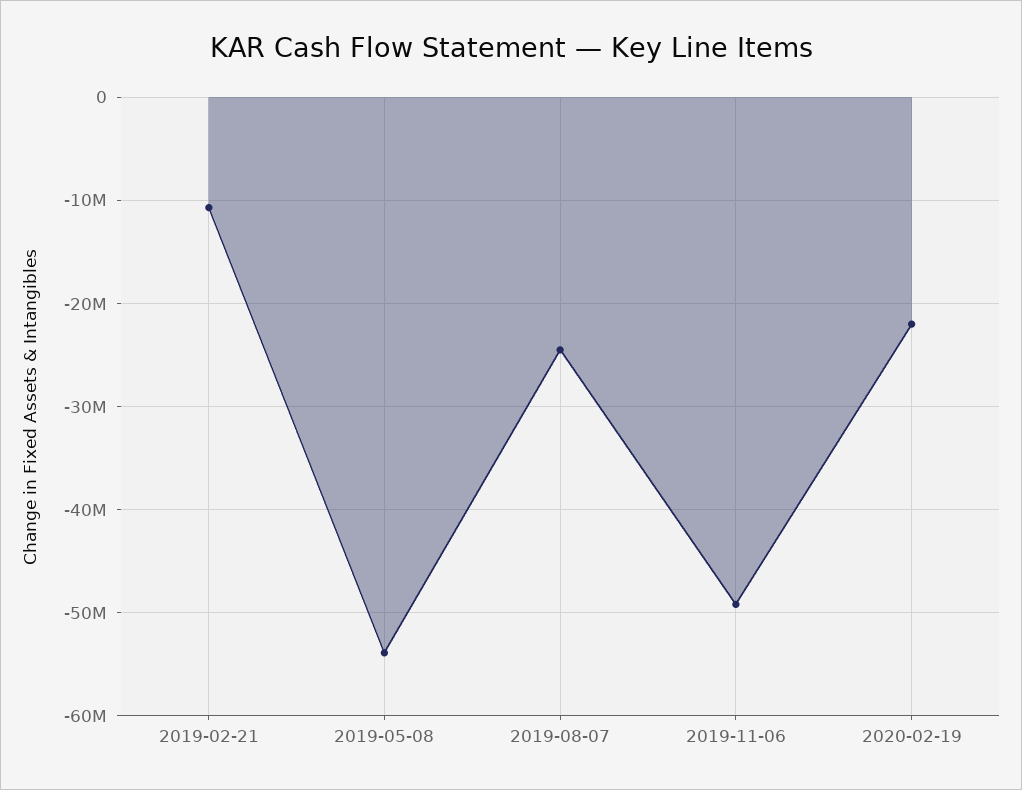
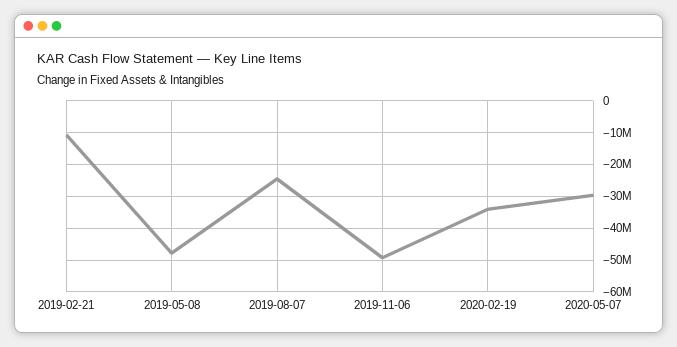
2019-05-08: -54000000 -> -48000000
2020-02-19: -22000000 -> -34000000
2020-05-07: none -> -30000000

